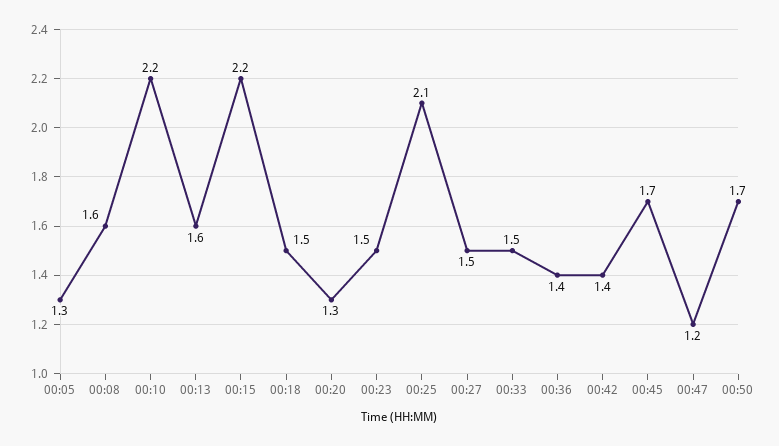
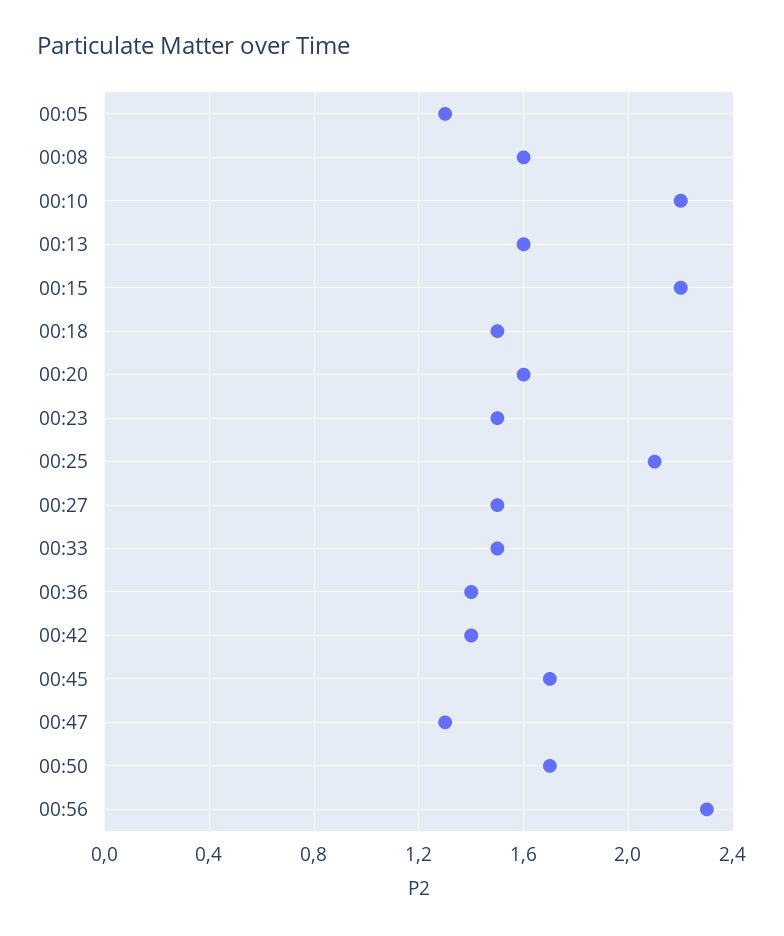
00:20: 1.3 -> 1.6
00:47: 1.2 -> 1.3
00:56: none -> 2.3

